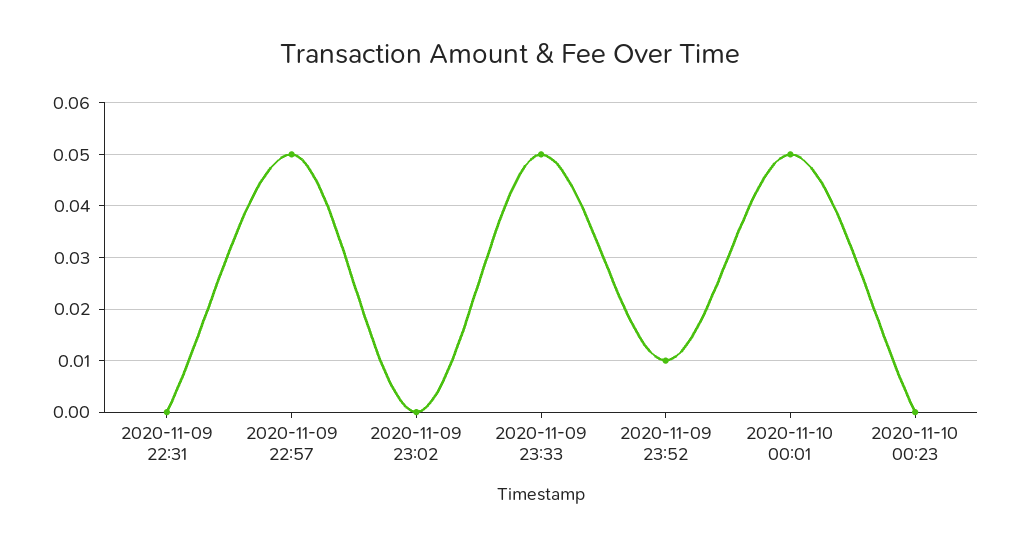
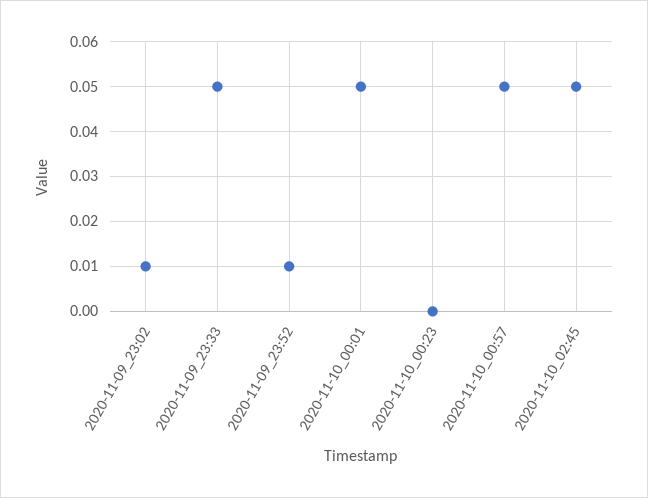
2020-11-09 22:31: 0 -> none
2020-11-09 22:57: 0.05 -> none
2020-11-09 23:02: 0 -> 0.01
2020-11-10_00:57: none -> 0.05
2020-11-10_02:45: none -> 0.05

